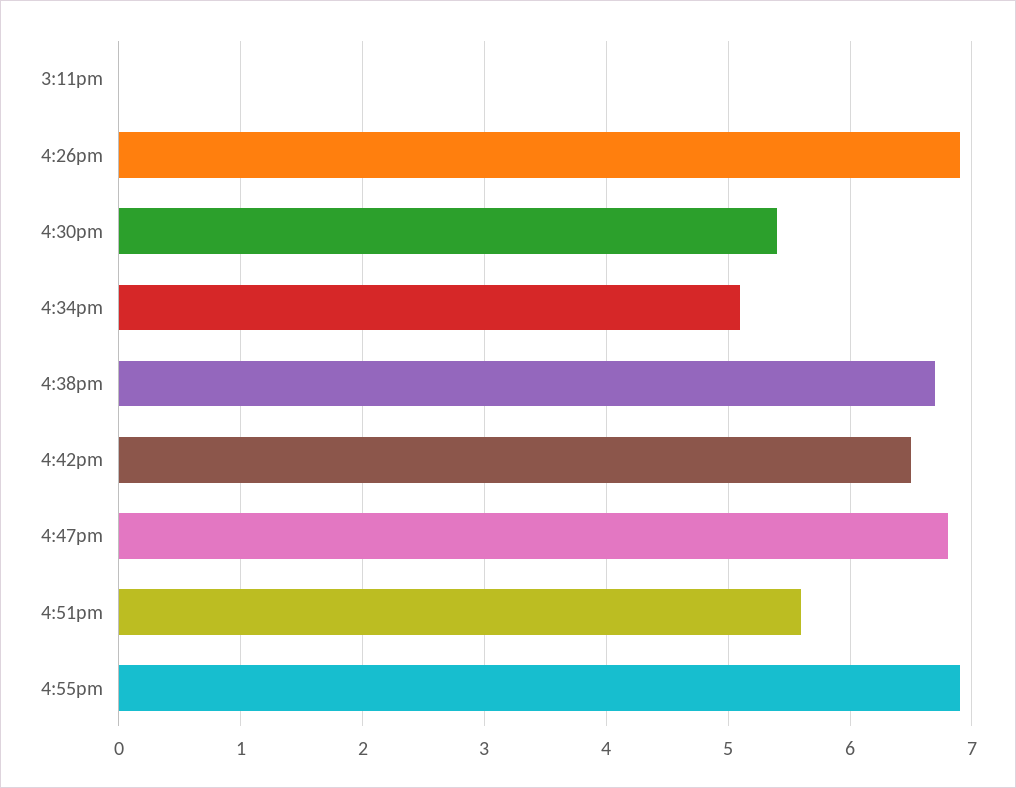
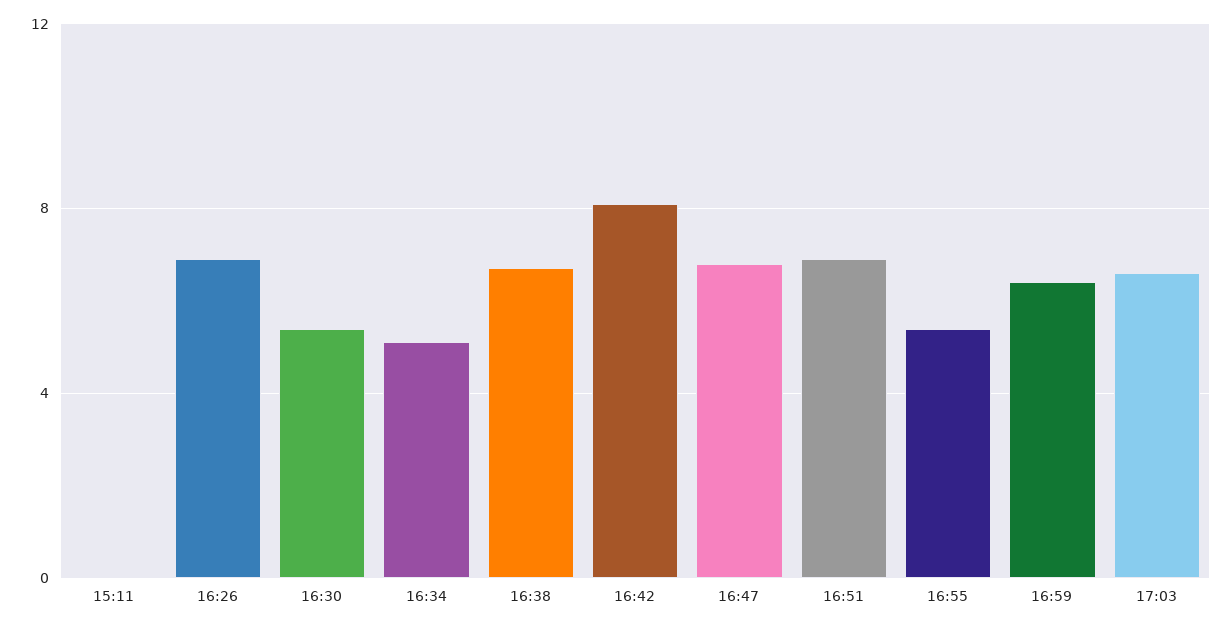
4:42pm: 6.5 -> 8
4:51pm: 5.6 -> 7
4:55pm: 6.9 -> 5.5
16:59: none -> 6.5
17:03: none -> 6.5

